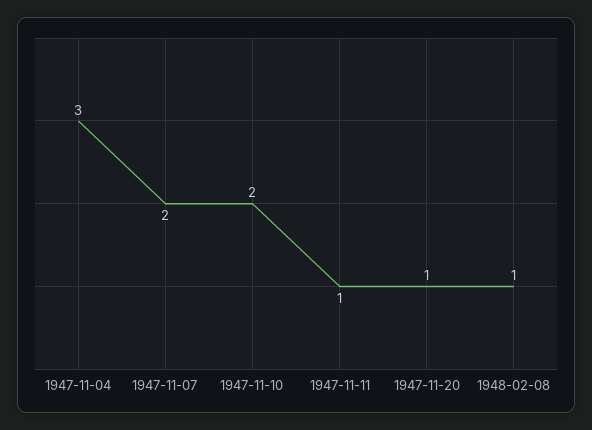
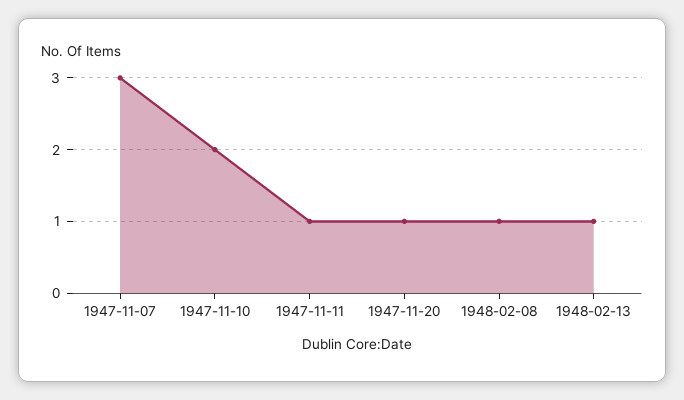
1947-11-04: 3 -> none
1947-11-07: 2 -> 3
1948-02-13: none -> 1

